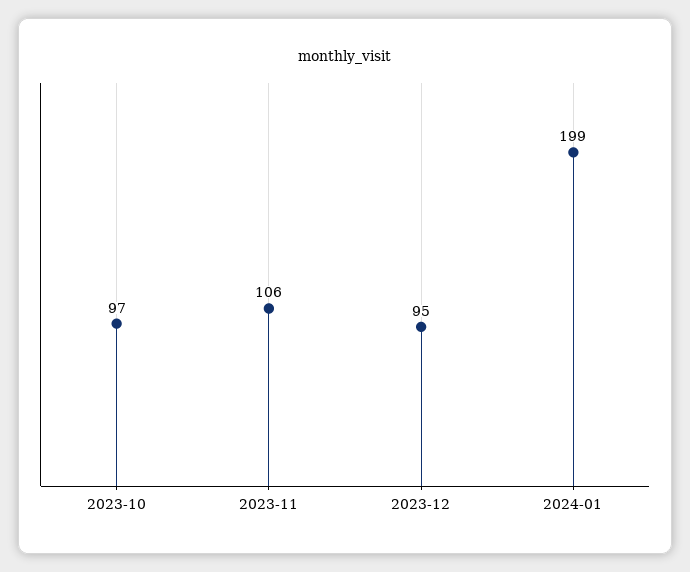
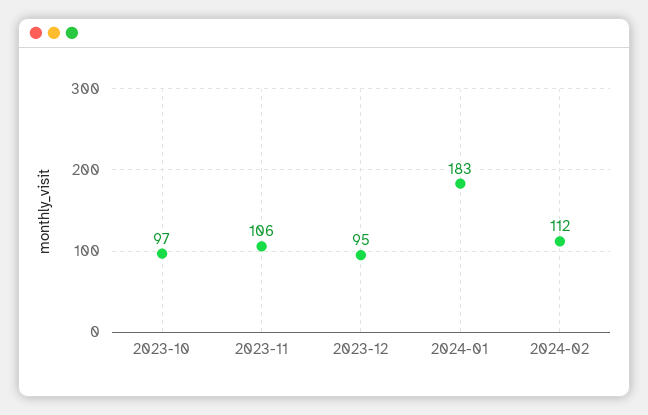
2024-01: 199 -> 183
2024-02: none -> 112

